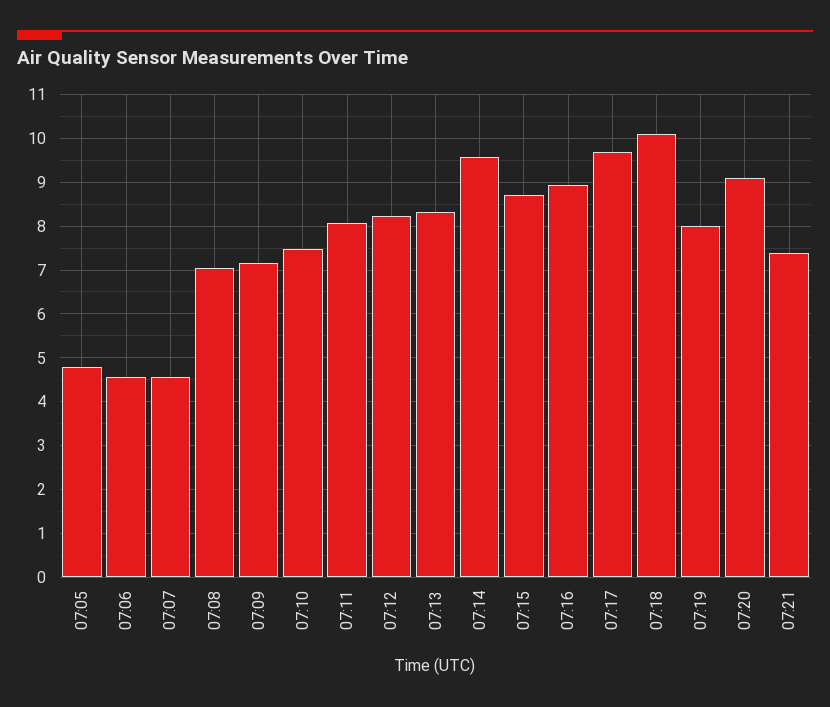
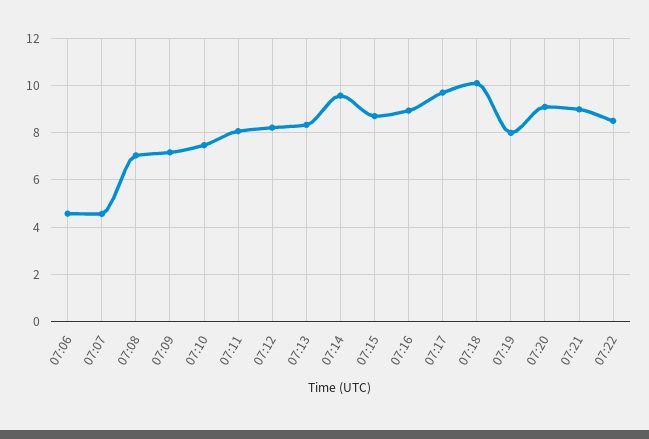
07:05: 4.8 -> none
07:21: 7.4 -> 9
07:22: none -> 8.5

